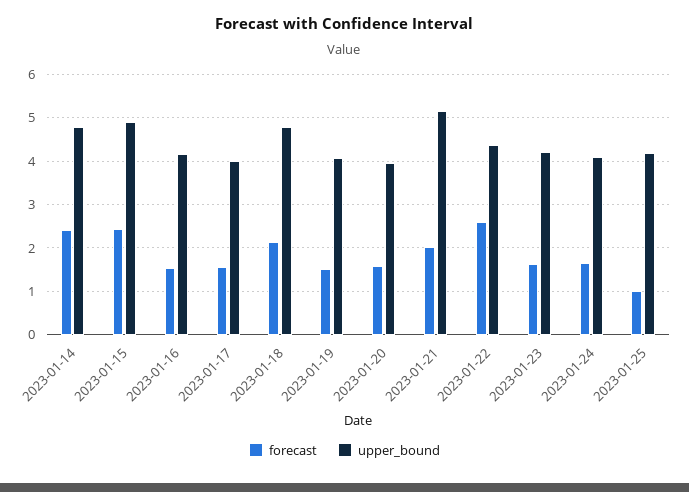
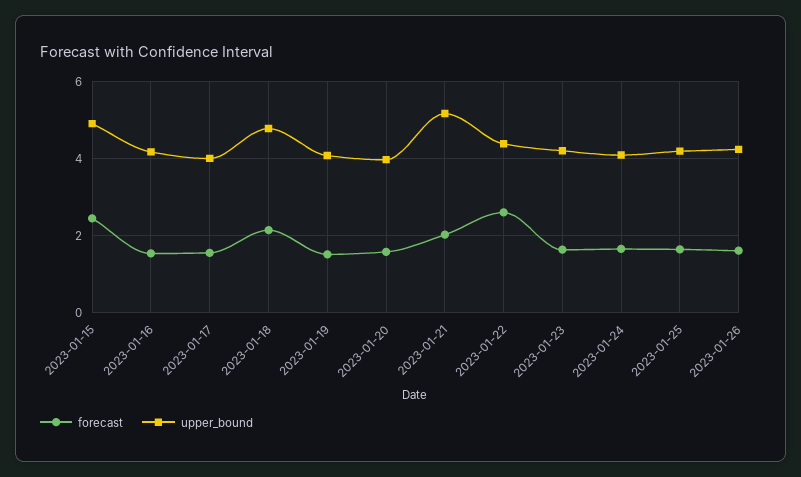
forecast, 2023-01-14: 2.4 -> none
upper_bound, 2023-01-14: 4.8 -> none
forecast, 2023-01-25: 1 -> 1.6
forecast, 2023-01-26: none -> 1.6
upper_bound, 2023-01-26: none -> 4.2

